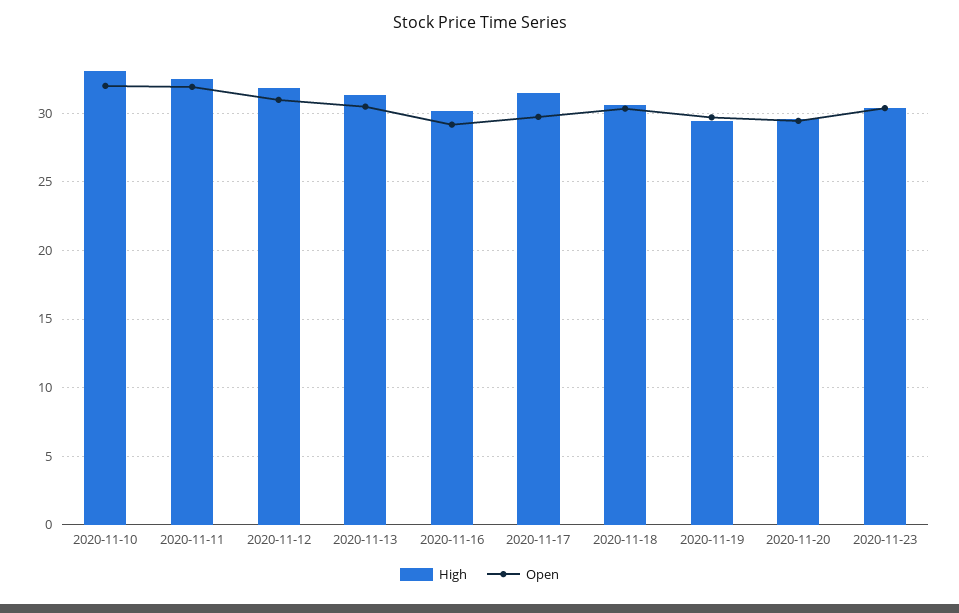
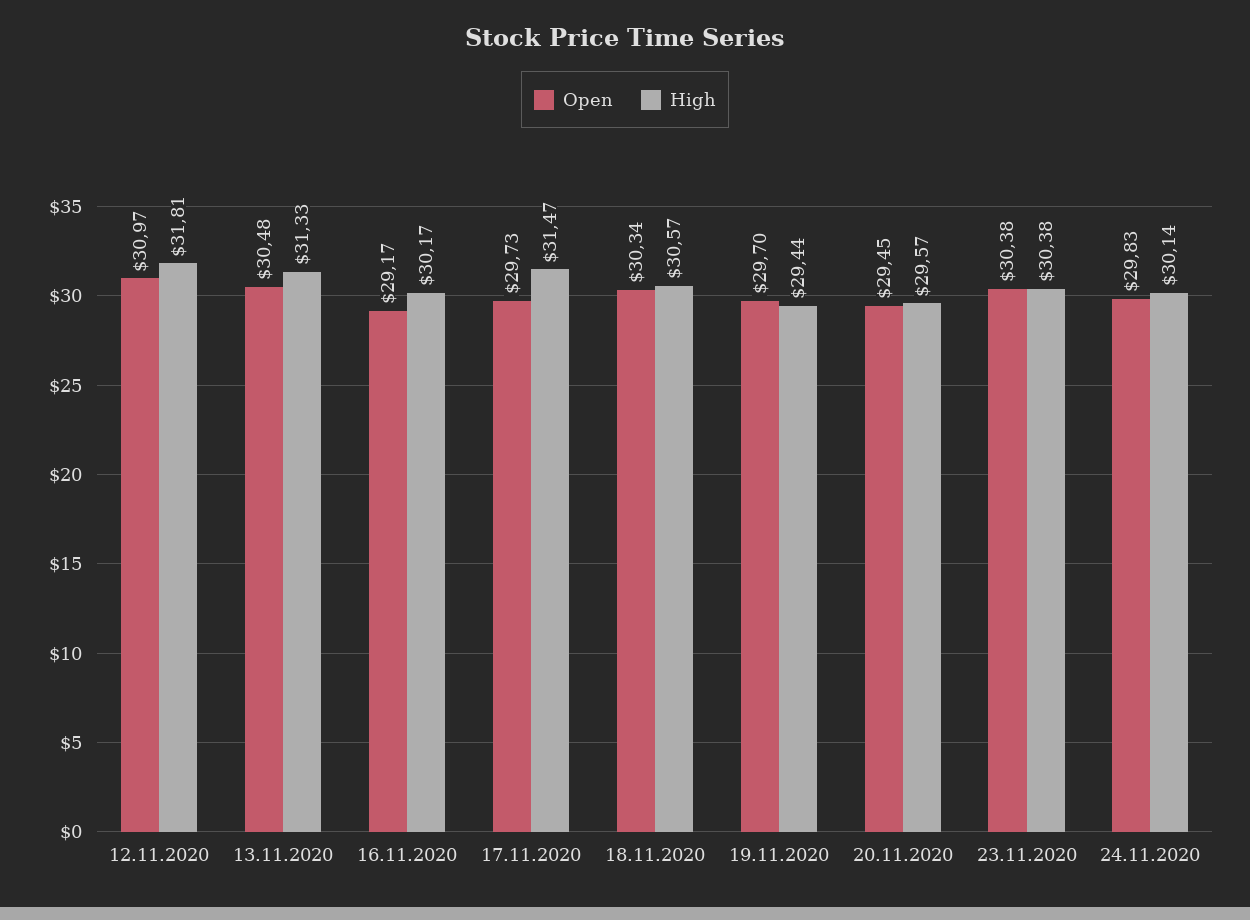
High, 2020-11-10: 33 -> none
Open, 2020-11-10: 32 -> none
High, 2020-11-11: 32.5 -> none
Open, 2020-11-11: 32 -> none
Open, 24.11.2020: none -> 29.83
High, 24.11.2020: none -> 30.14

